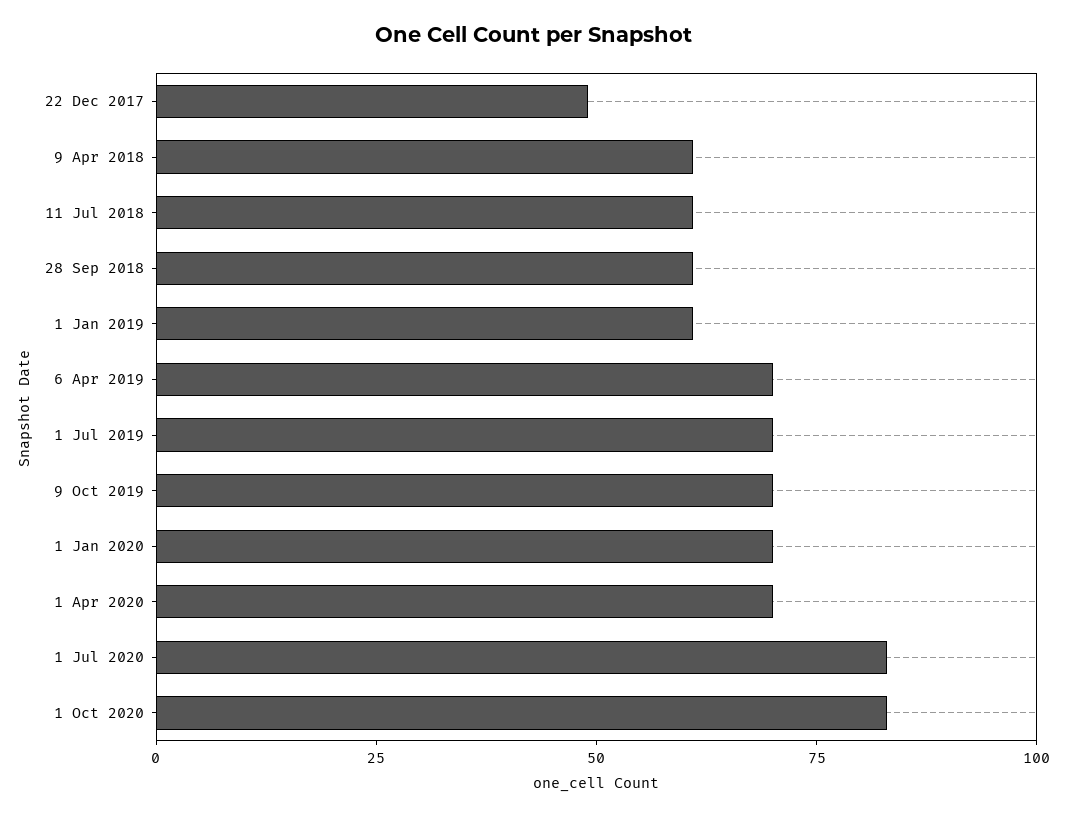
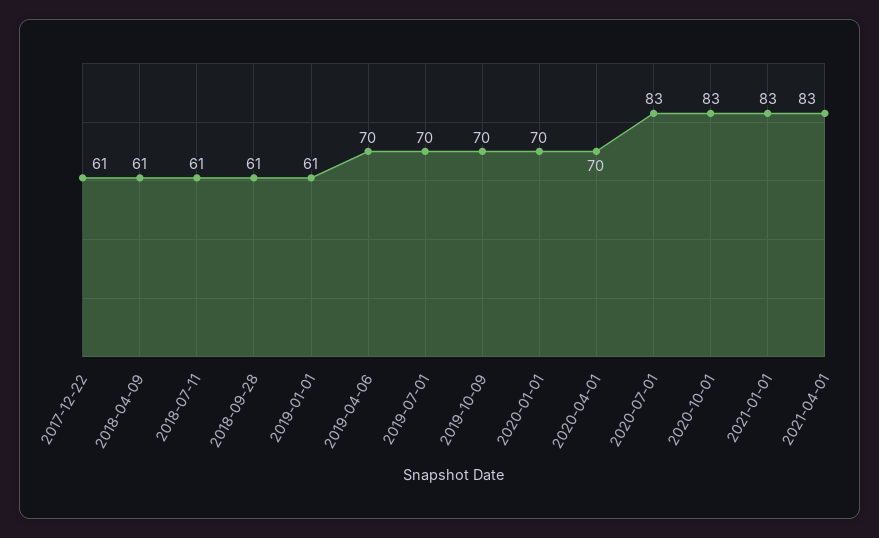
22 Dec 2017: 50 -> 61
2021-01-01: none -> 83
2021-04-01: none -> 83

